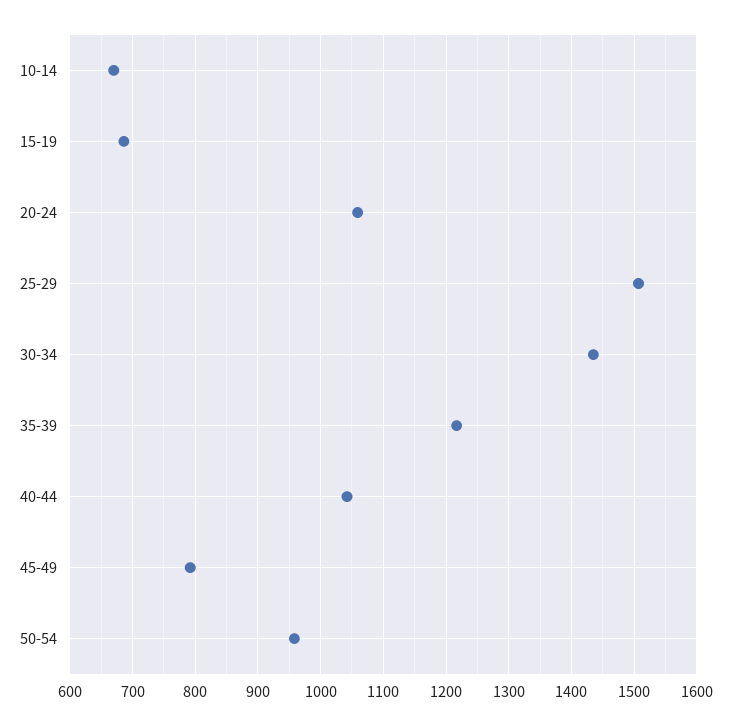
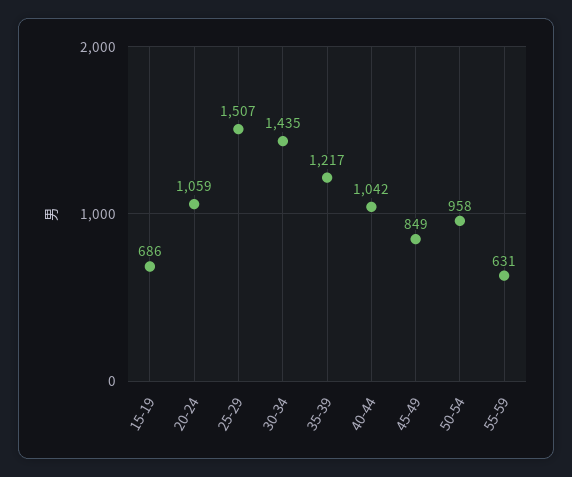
10-14: 670 -> none
45-49: 790 -> 849
55-59: none -> 631

